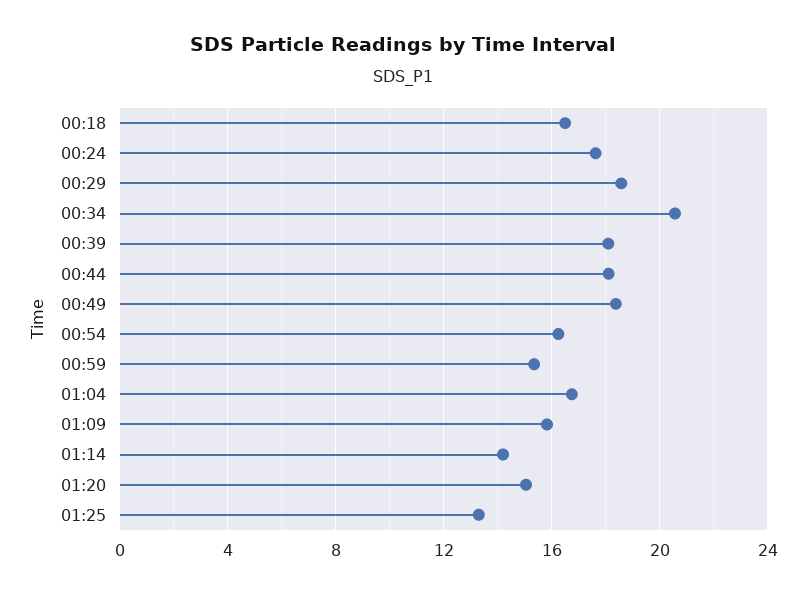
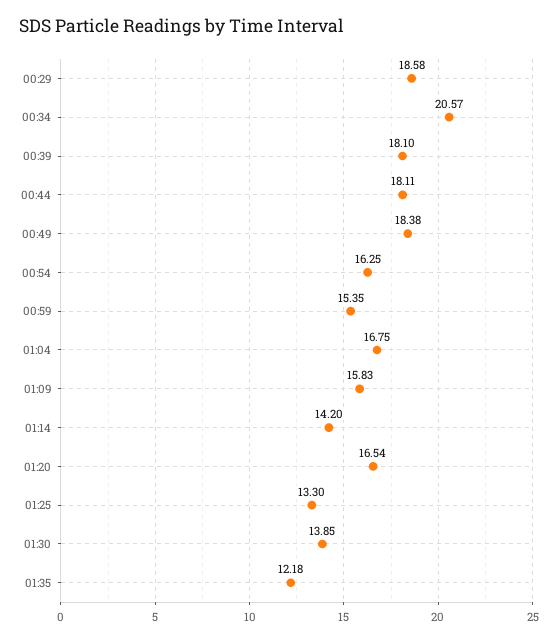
00:18: 16.5 -> none
00:24: 17.5 -> none
01:20: 15 -> 16.54
01:30: none -> 13.85
01:35: none -> 12.18

